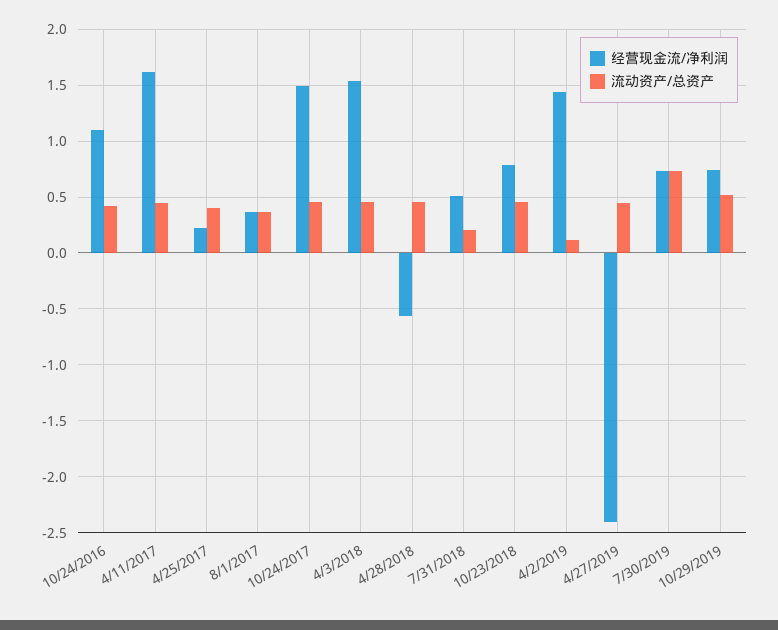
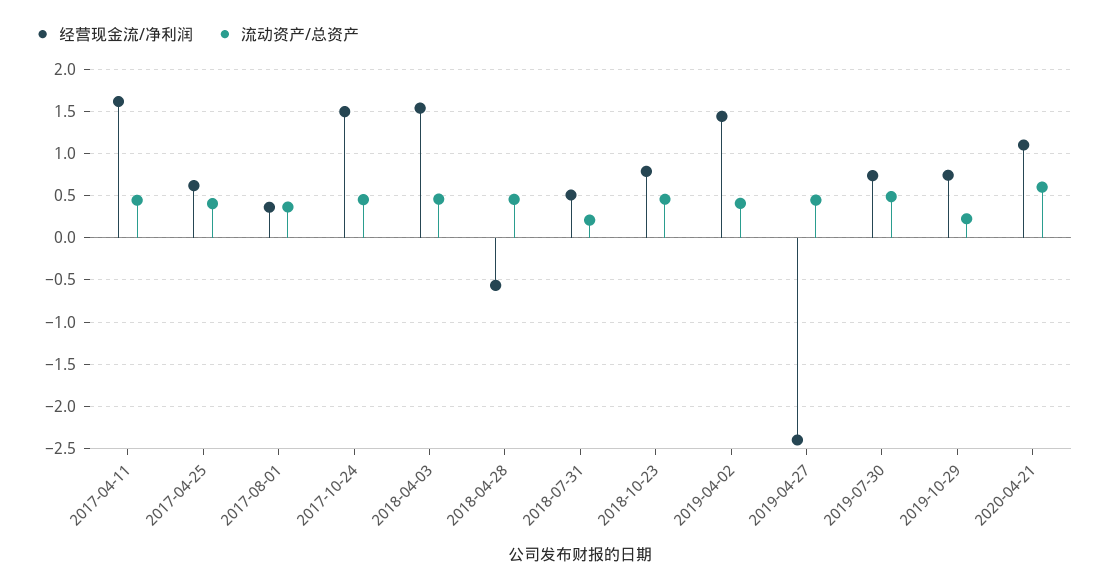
经营现金流/净利润, 10/24/2016: 1.1 -> none
流动资产/总资产, 10/24/2016: 0.4 -> none
经营现金流/净利润, 4/25/2017: 0.2 -> 0.6
流动资产/总资产, 4/2/2019: 0.1 -> 0.4
流动资产/总资产, 7/30/2019: 0.7 -> 0.5
流动资产/总资产, 10/29/2019: 0.5 -> 0.2
经营现金流/净利润, 2020-04-21: none -> 1.1
流动资产/总资产, 2020-04-21: none -> 0.6

